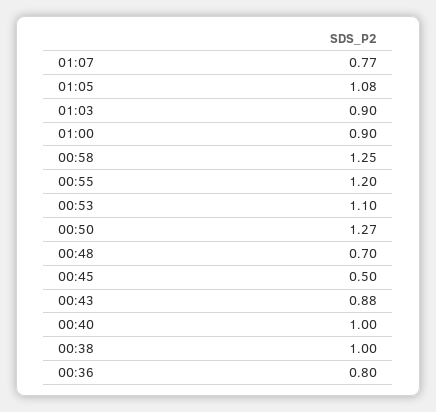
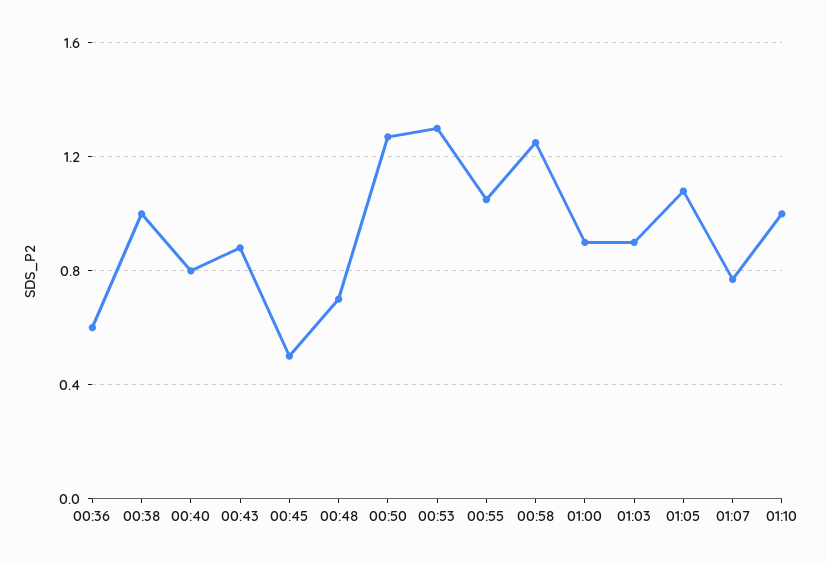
00:55: 1.2 -> 1.05
00:53: 1.1 -> 1.3
00:40: 1 -> 0.8
00:36: 0.8 -> 0.6
01:10: none -> 1

